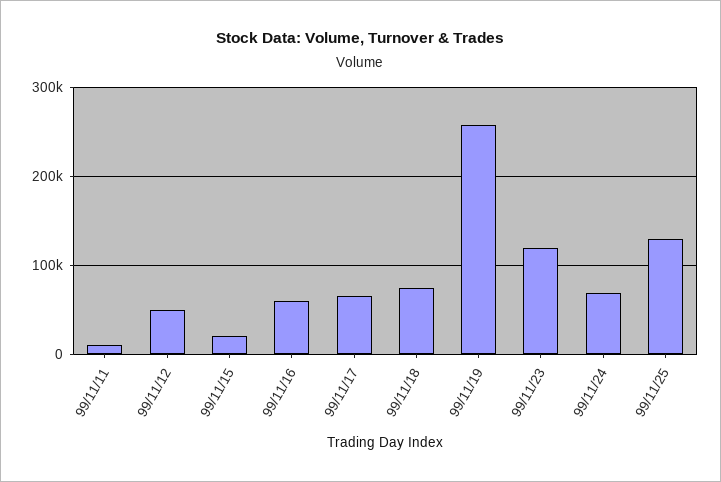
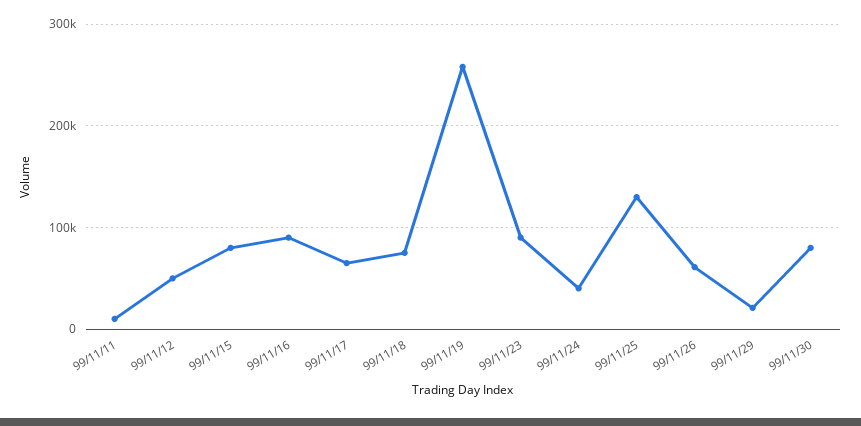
99/11/15: 20000 -> 80000
99/11/16: 60000 -> 90000
99/11/23: 120000 -> 90000
99/11/24: 70000 -> 40000
99/11/26: none -> 60000
99/11/29: none -> 20000
99/11/30: none -> 80000

